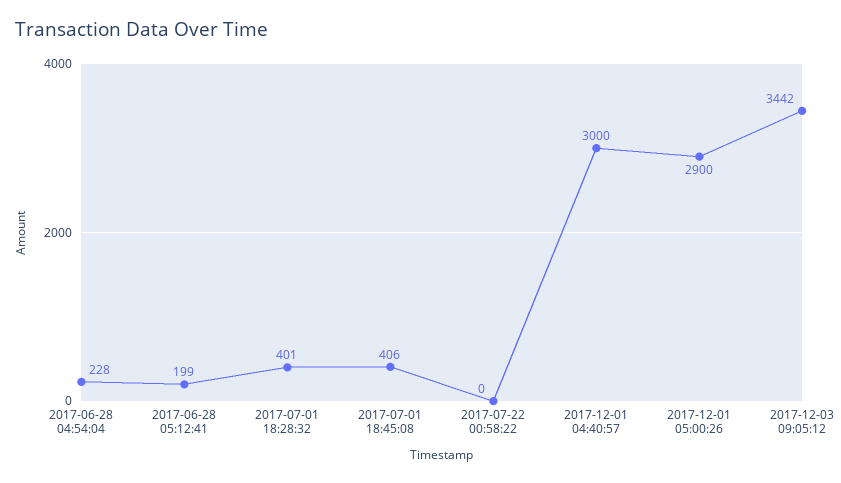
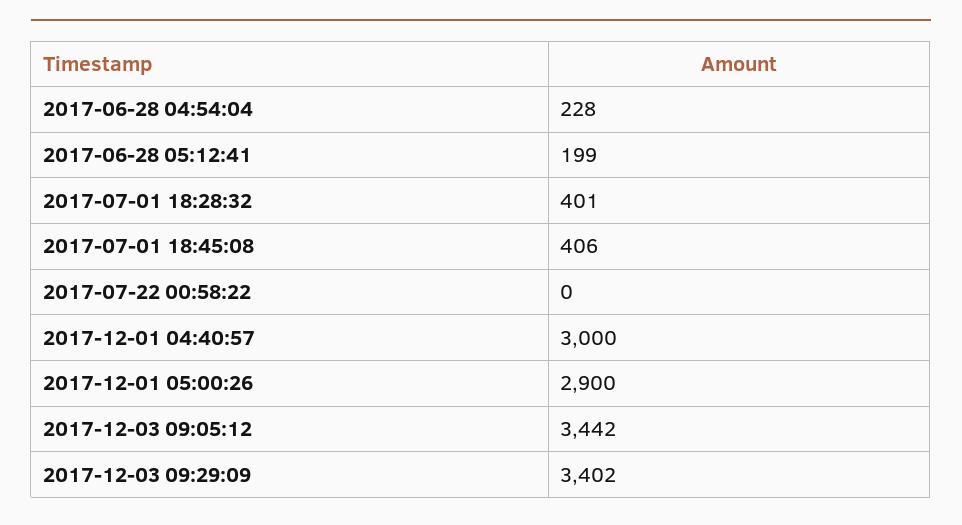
2017-12-03 09:29:09: none -> 3402

